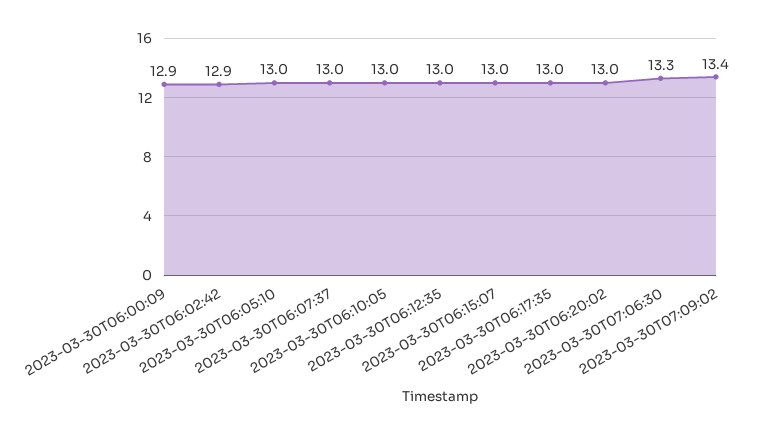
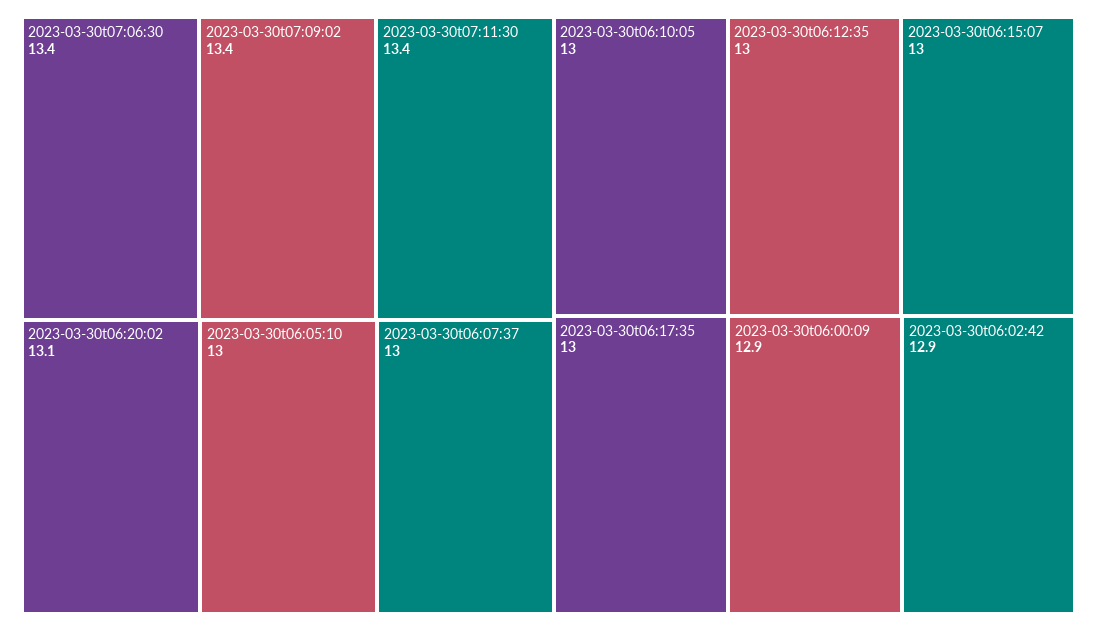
2023-03-30T06:20:02: 13 -> 13.1
2023-03-30T07:06:30: 13.3 -> 13.4
2023-03-30t07:11:30: none -> 13.4

